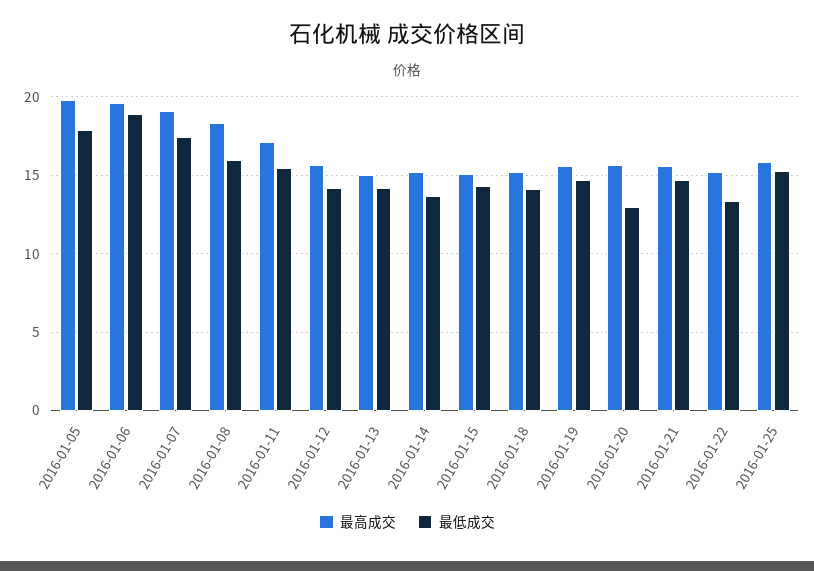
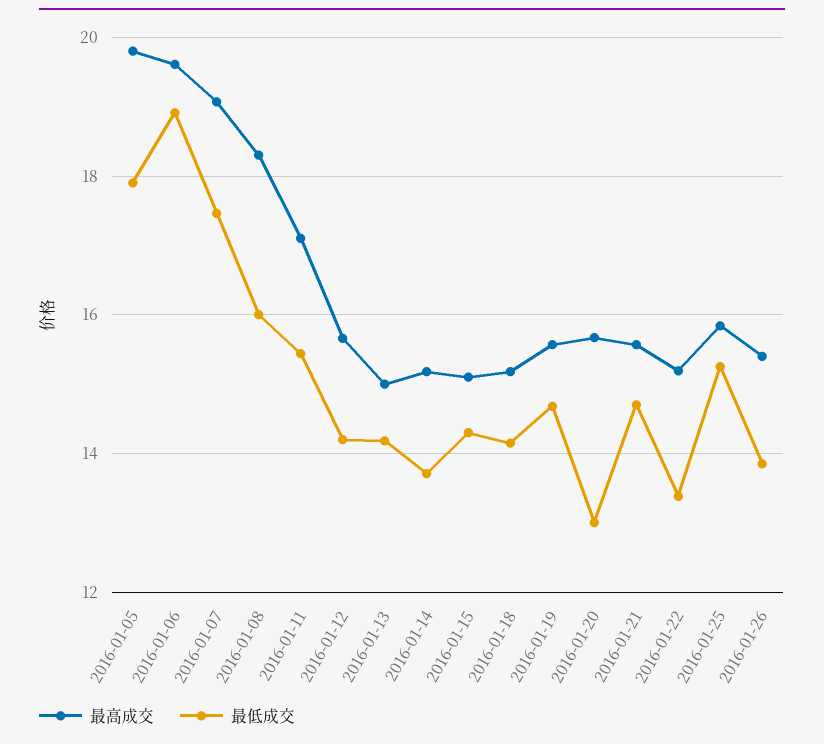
最高成交, 2016-01-26: none -> 15.4
最低成交, 2016-01-26: none -> 13.8

